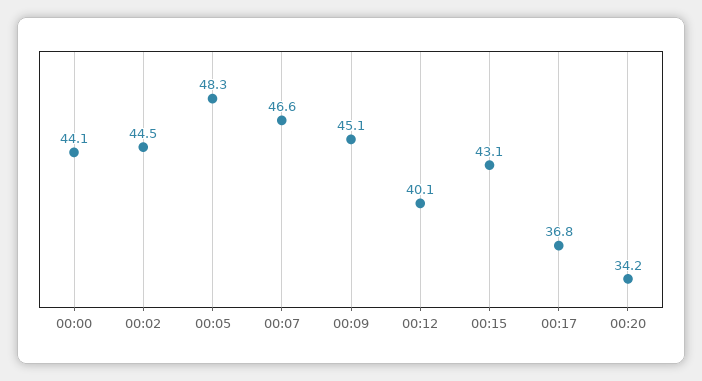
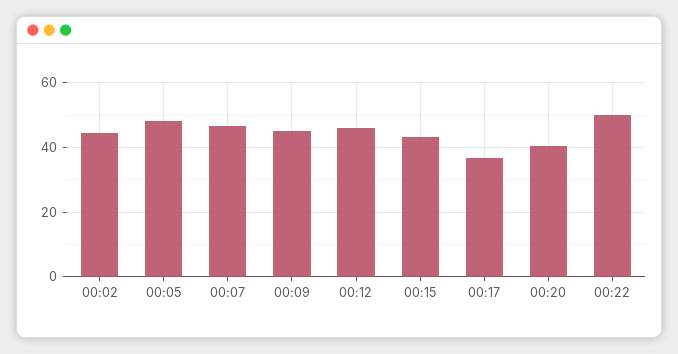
00:00: 44.1 -> none
00:12: 40.1 -> 46
00:20: 34.2 -> 40
00:22: none -> 50

